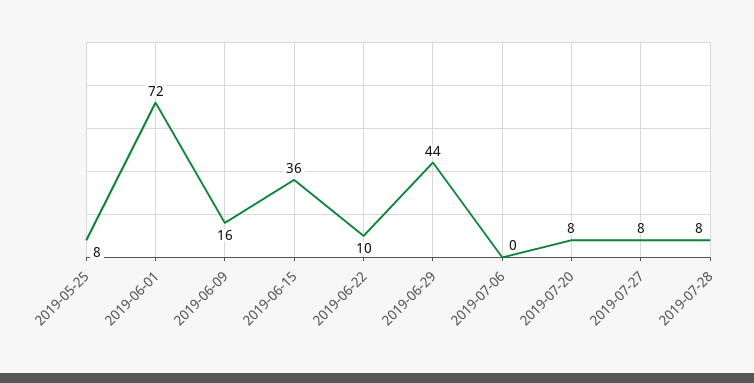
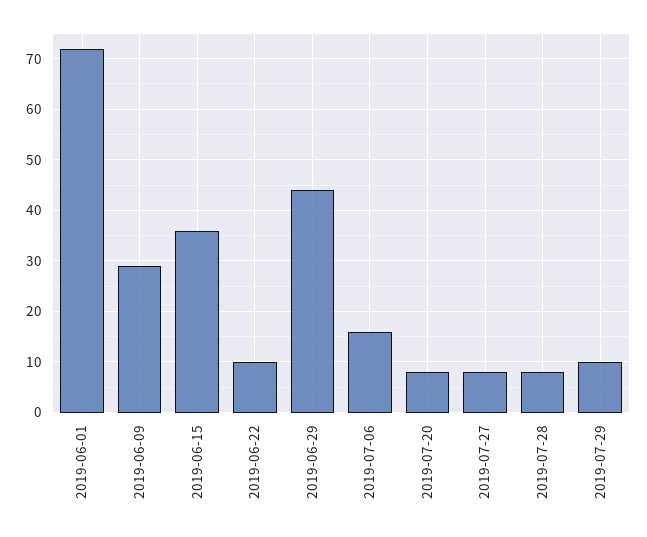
2019-05-25: 8 -> none
2019-06-09: 16 -> 30
2019-07-06: 0 -> 15
2019-07-29: none -> 10

